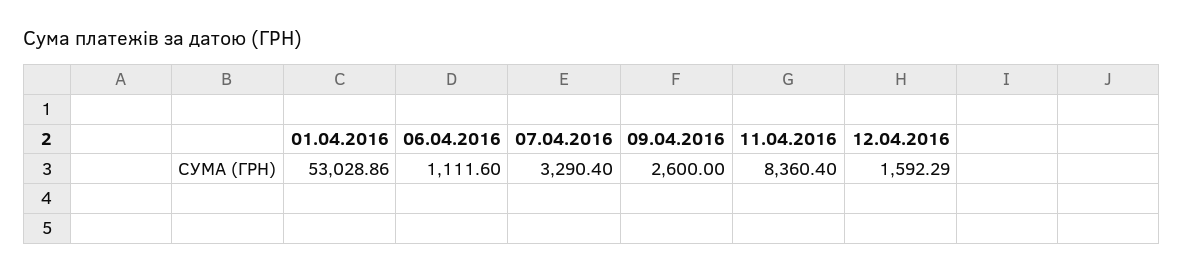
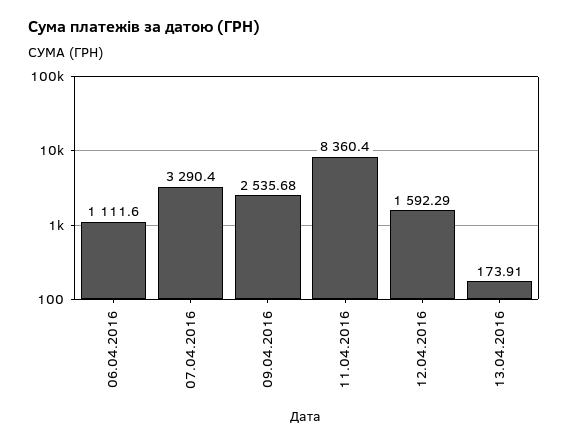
01.04.2016: 53028.86 -> none
09.04.2016: 2600 -> 2535.68
13.04.2016: none -> 173.91

